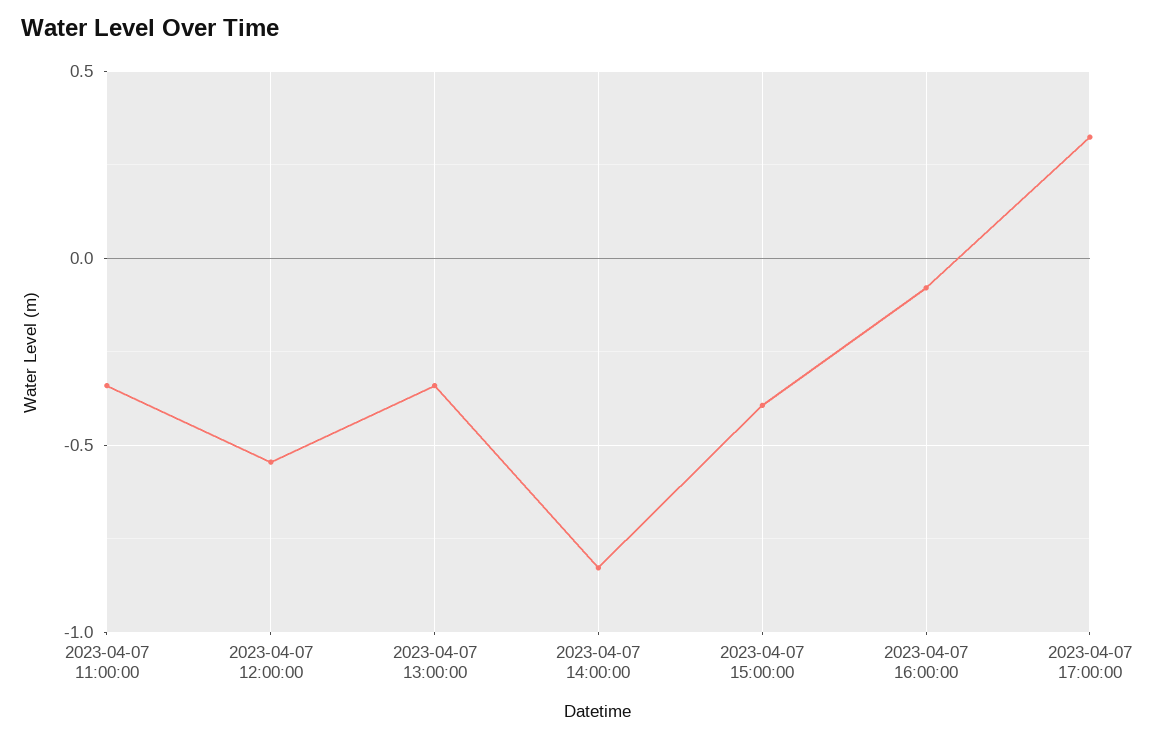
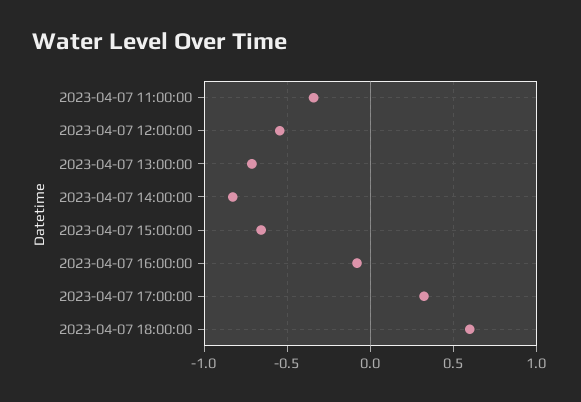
2023-04-07 13:00:00: -0.35 -> -0.7
2023-04-07 15:00:00: -0.4 -> -0.65
2023-04-07 18:00:00: none -> 0.6

